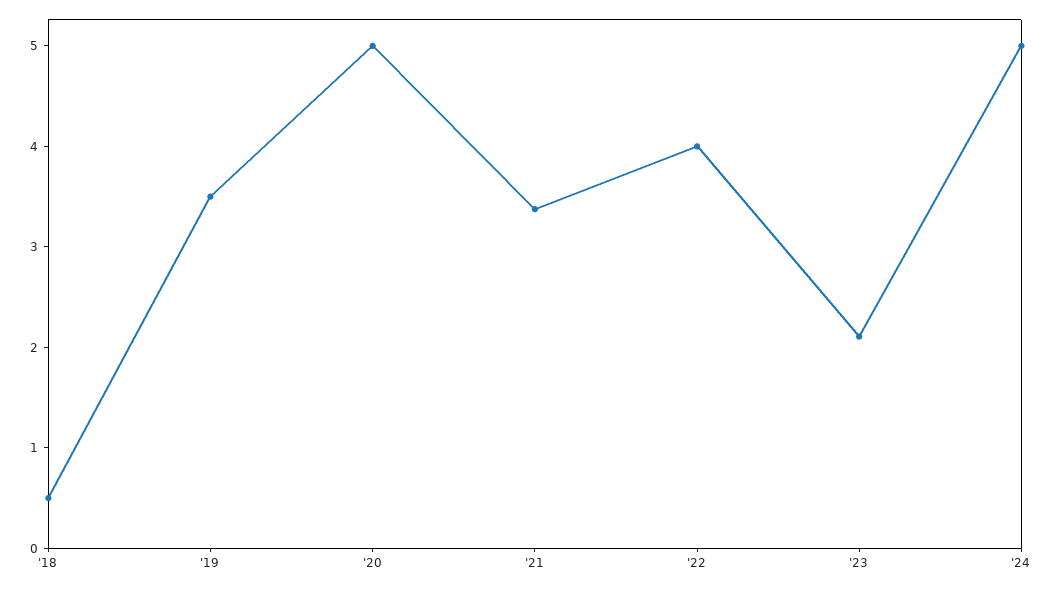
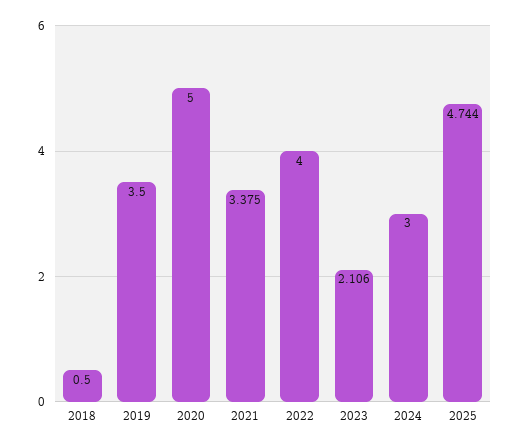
'24: 5 -> 3
2025: none -> 4.744

